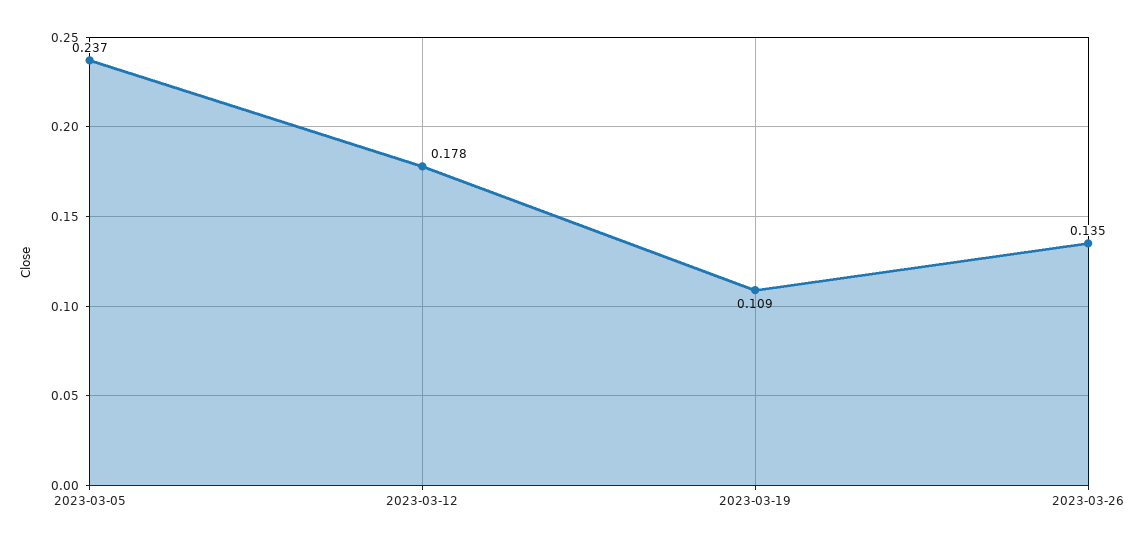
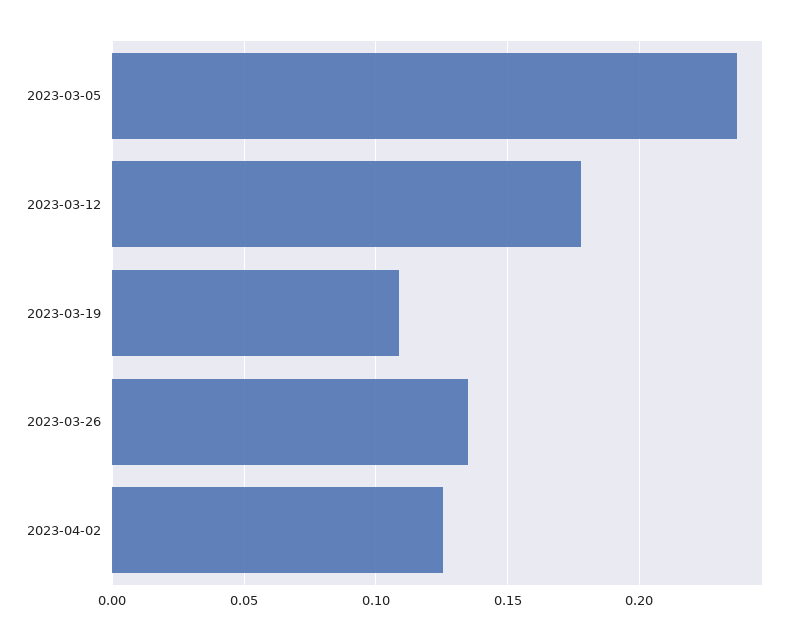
2023-04-02: none -> 0.125

